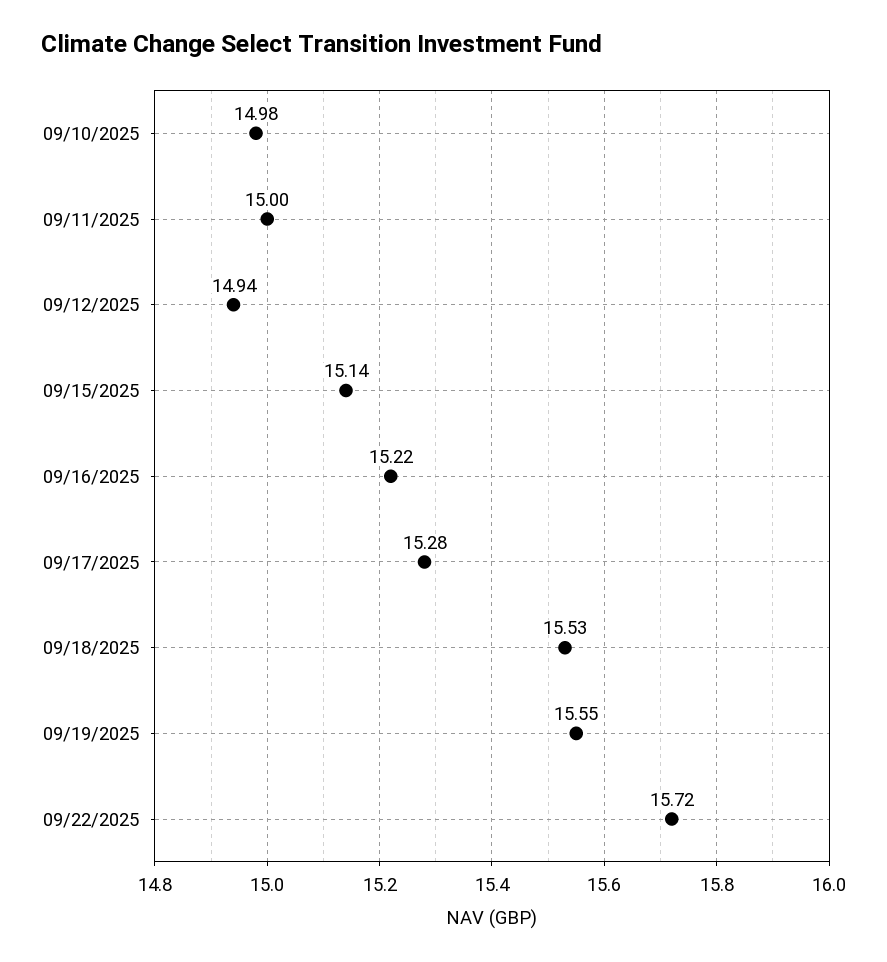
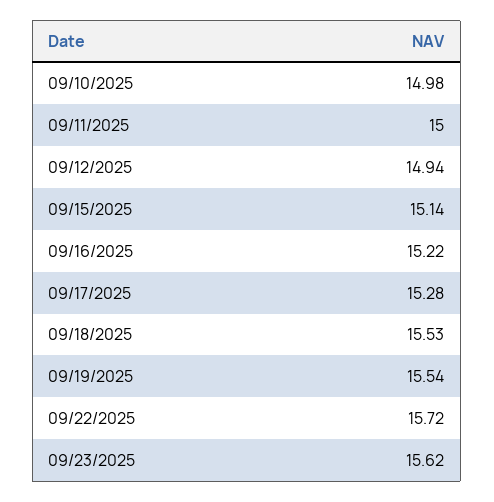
09/19/2025: 15.55 -> 15.54
09/23/2025: none -> 15.62

